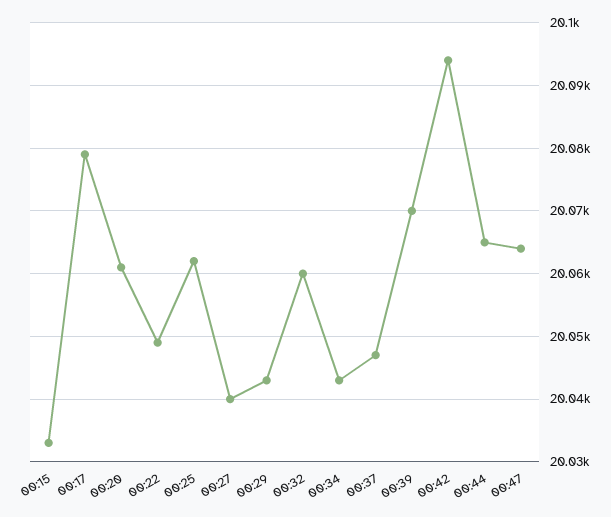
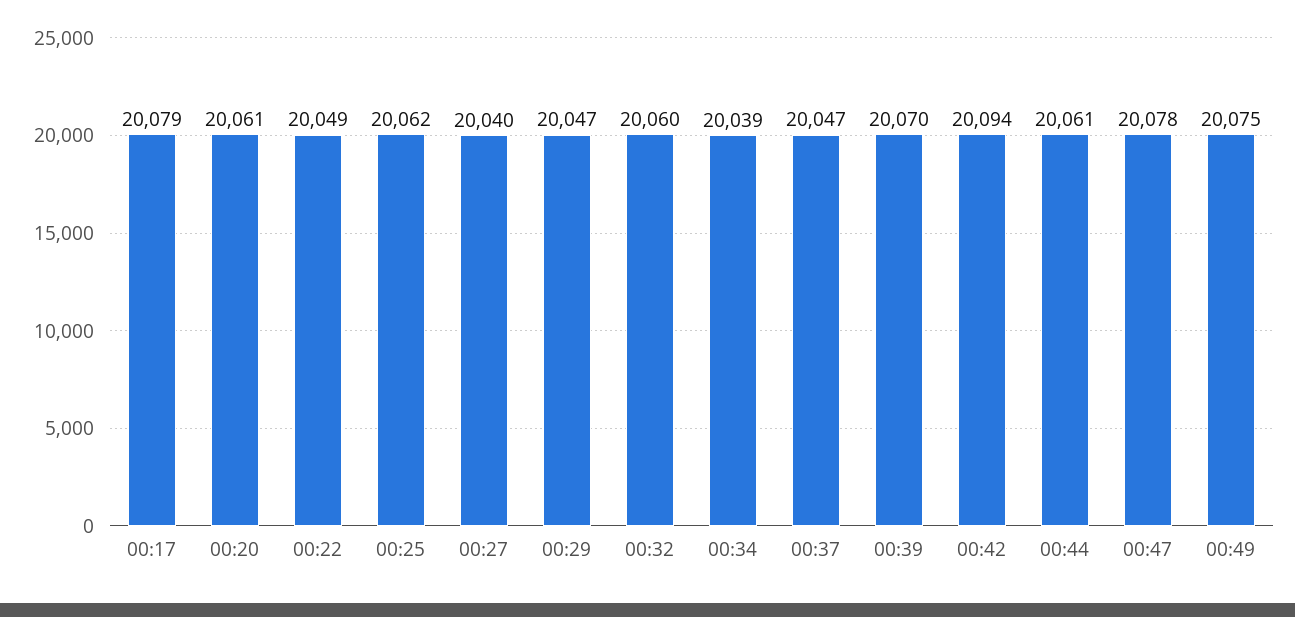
00:15: 20033 -> none
00:29: 20043 -> 20047
00:34: 20043 -> 20039
00:44: 20065 -> 20061
00:47: 20064 -> 20078
00:49: none -> 20075

